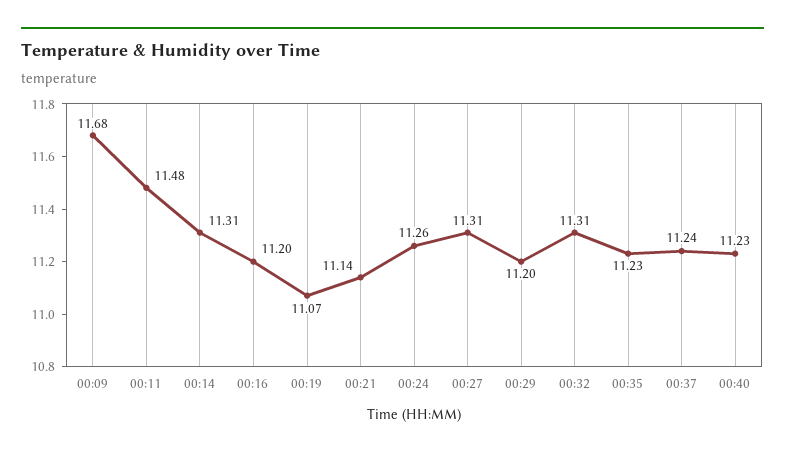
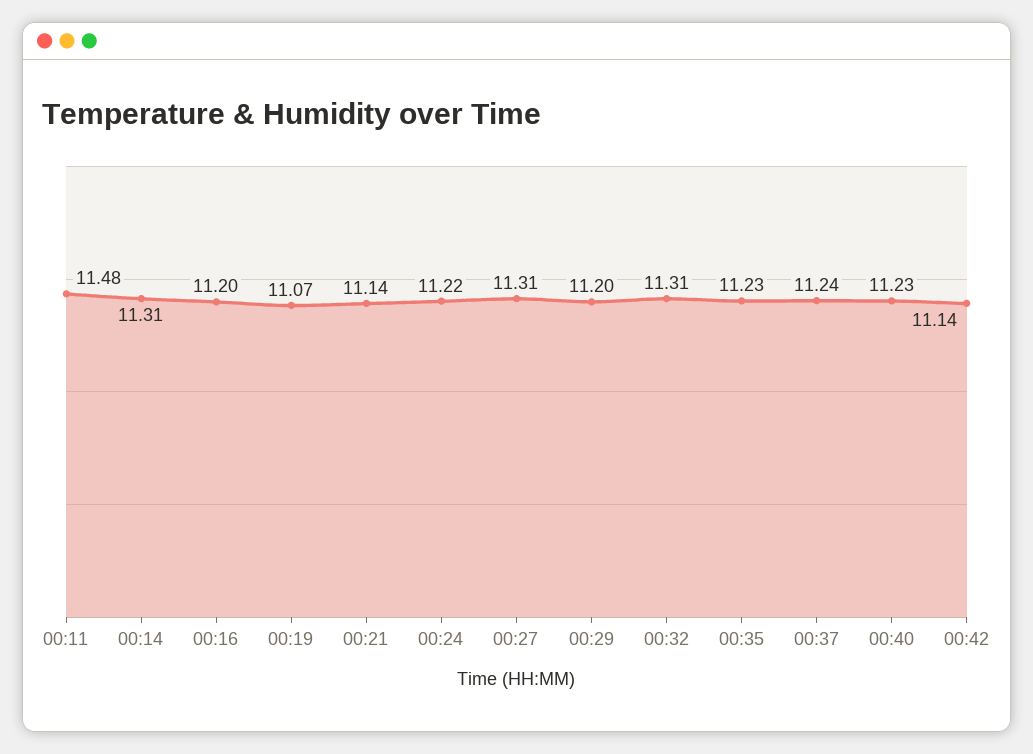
00:09: 11.68 -> none
00:24: 11.26 -> 11.22
00:42: none -> 11.14

